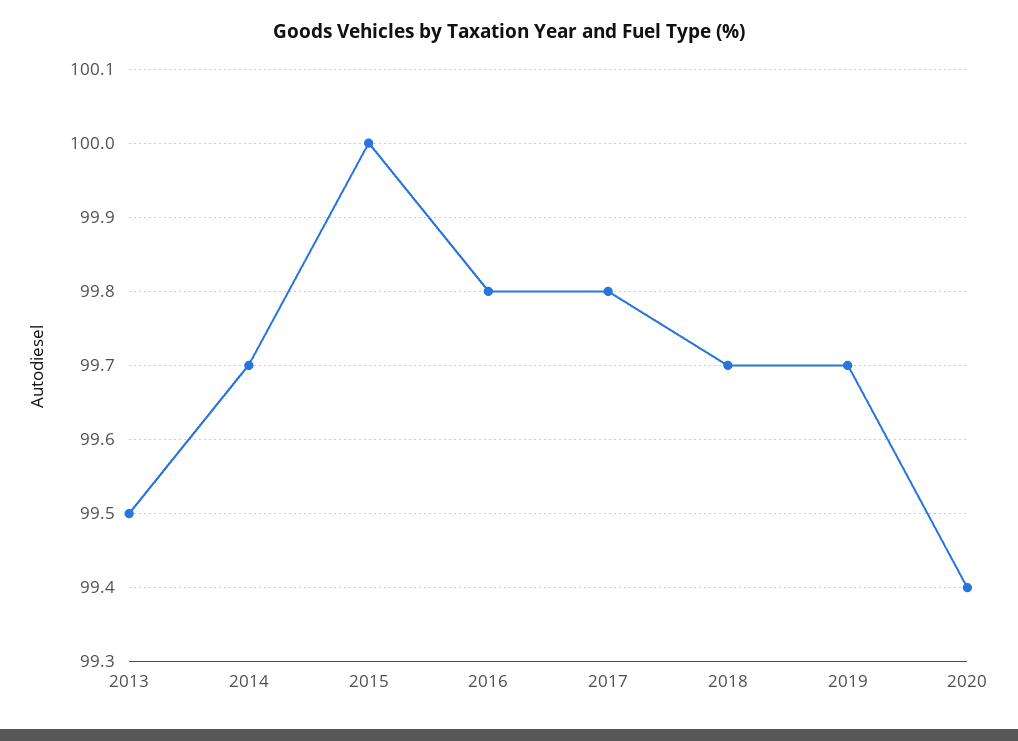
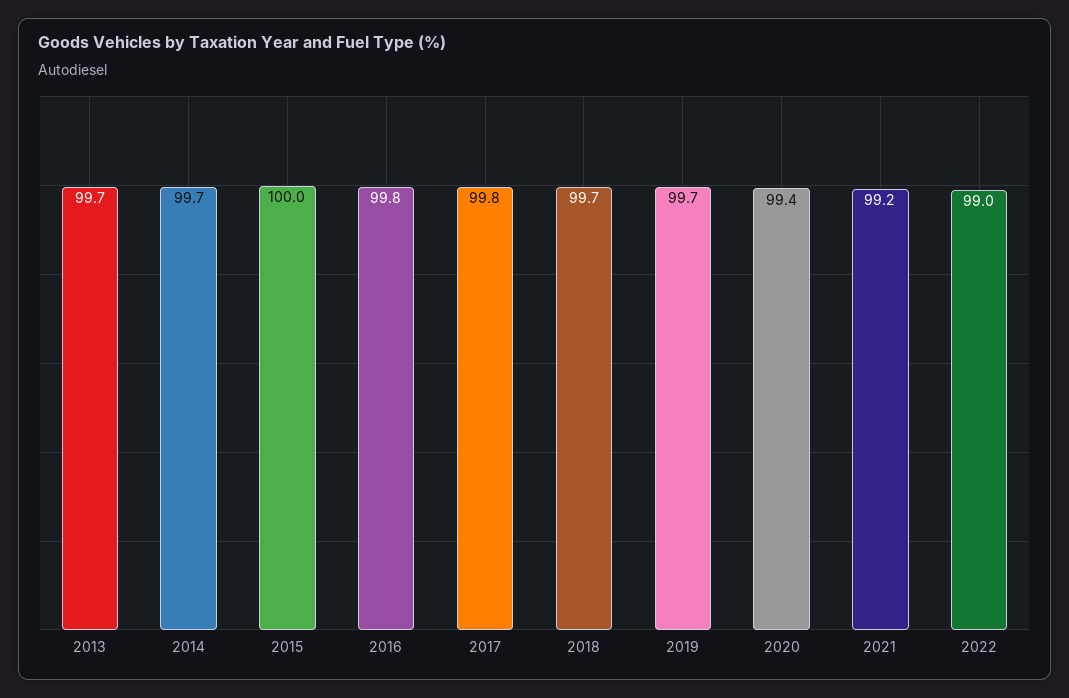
2013: 99.5 -> 99.7
2021: none -> 99.2
2022: none -> 99

